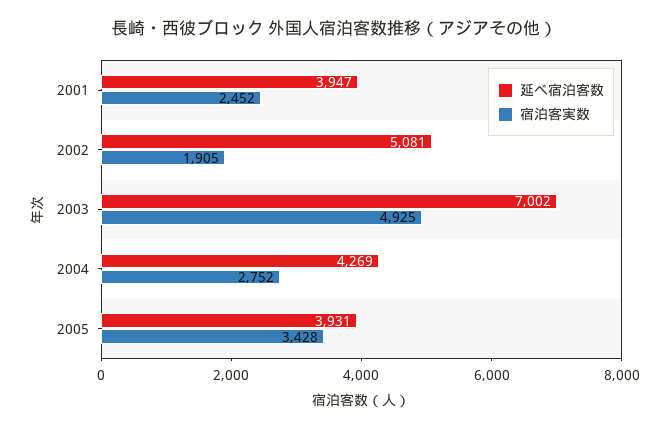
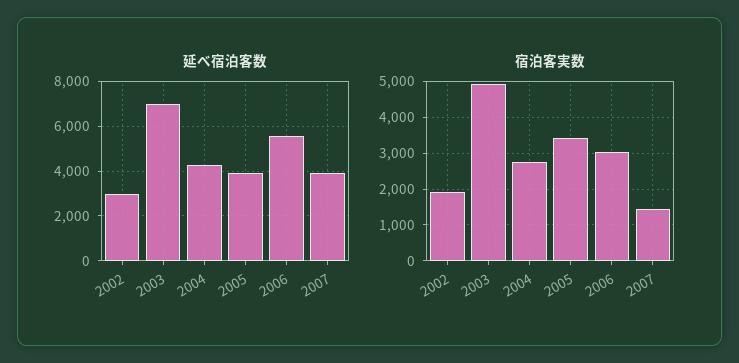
延べ宿泊客数, 2001: 3947 -> none
宿泊客実数, 2001: 2452 -> none
延べ宿泊客数, 2002: 5081 -> 3000
延べ宿泊客数, 2006: none -> 5500
延べ宿泊客数, 2007: none -> 4000
宿泊客実数, 2006: none -> 3000
宿泊客実数, 2007: none -> 1400

